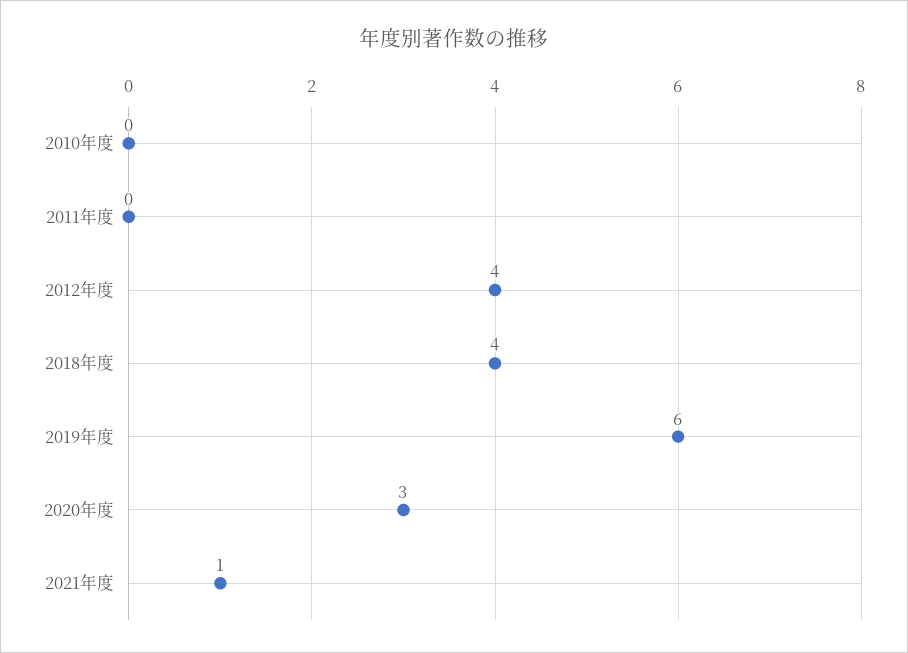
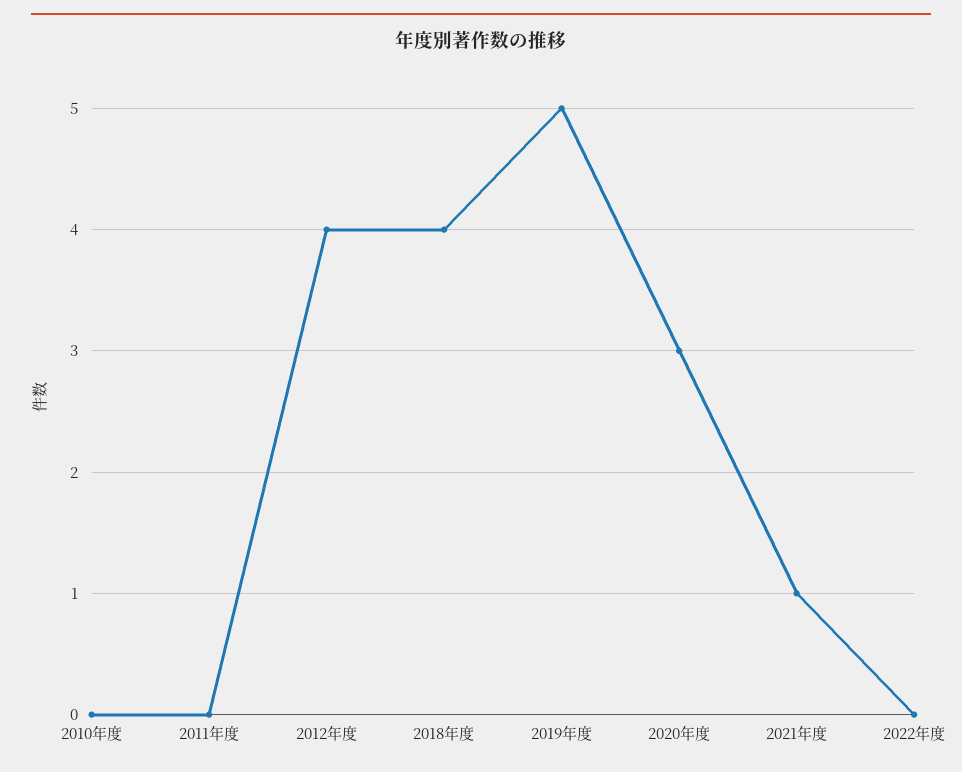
2019年度: 6 -> 5
2022年度: none -> 0

